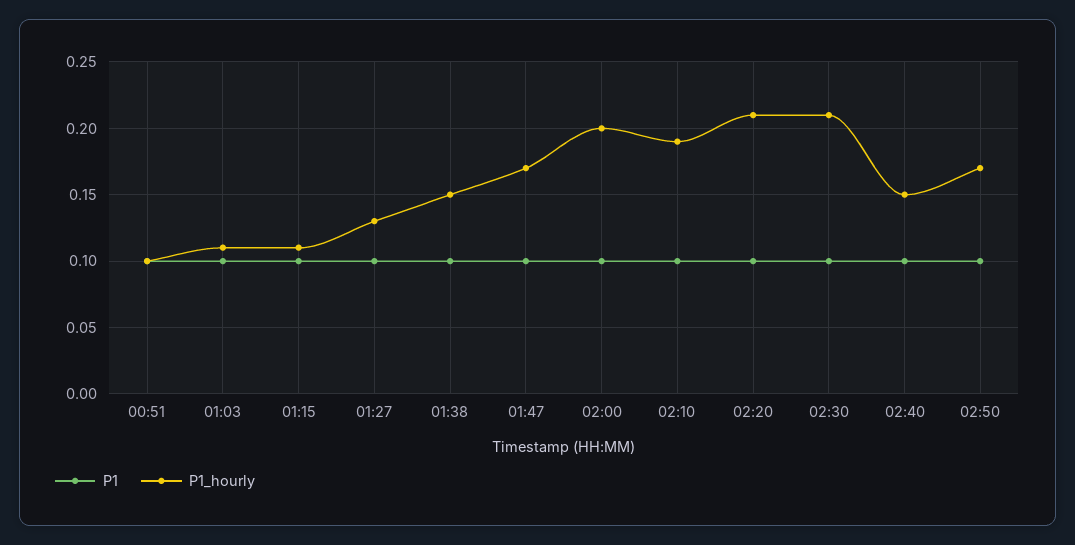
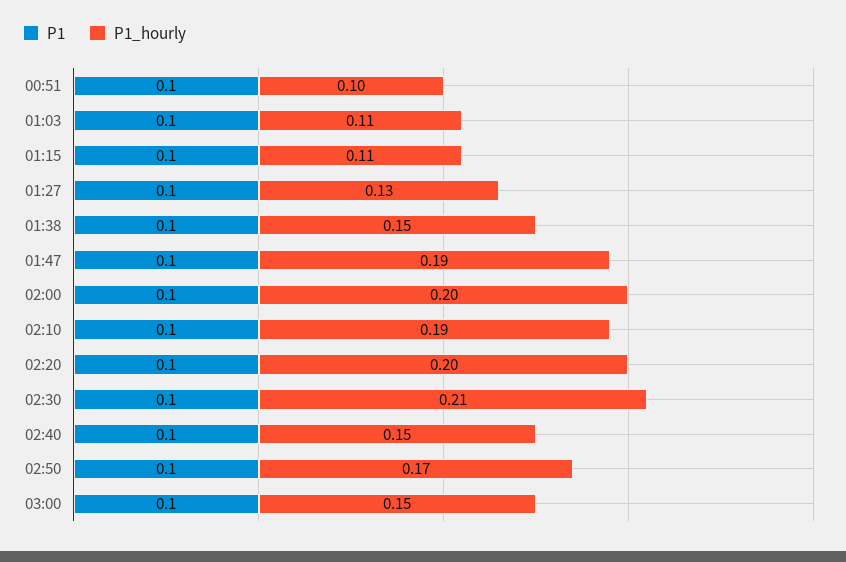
P1_hourly, 01:47: 0.17 -> 0.19
P1_hourly, 02:20: 0.21 -> 0.2
P1, 03:00: none -> 0.1
P1_hourly, 03:00: none -> 0.15

